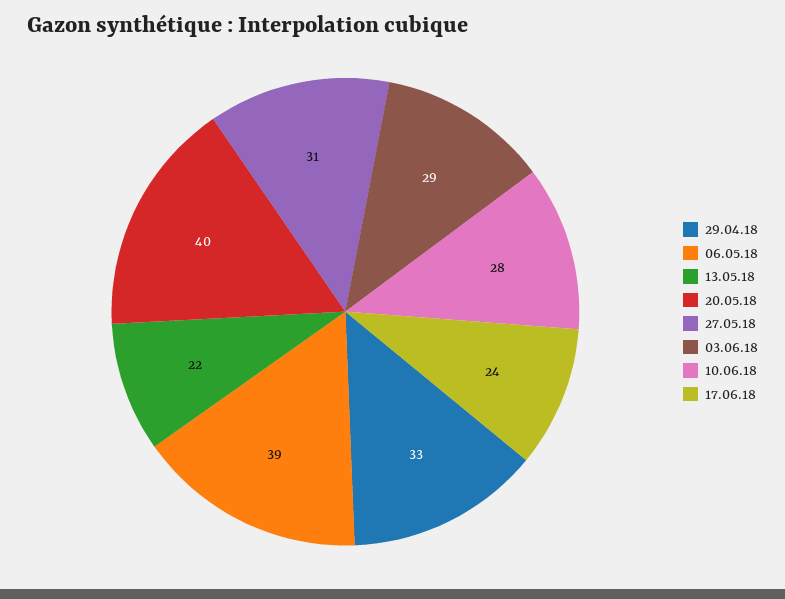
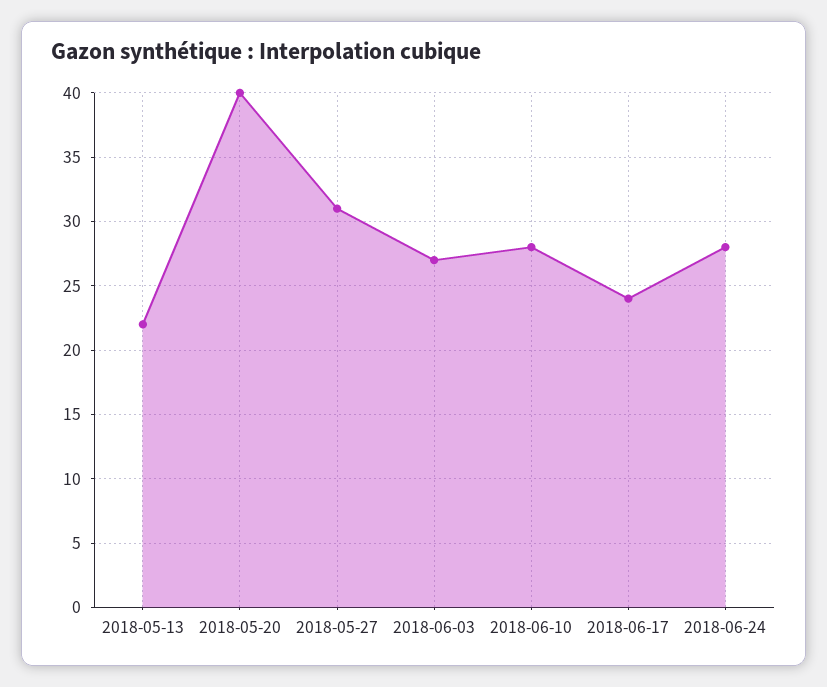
29.04.18: 33 -> none
06.05.18: 39 -> none
03.06.18: 29 -> 27
2018-06-24: none -> 28

